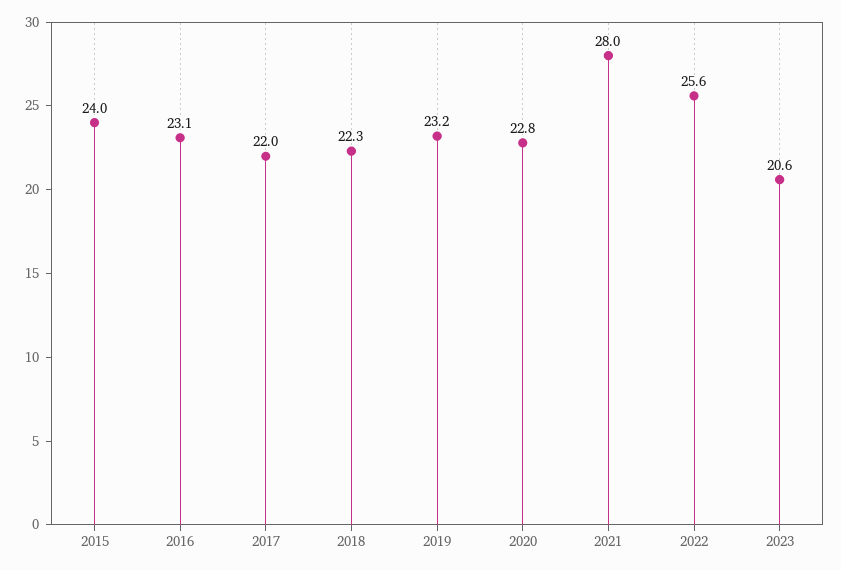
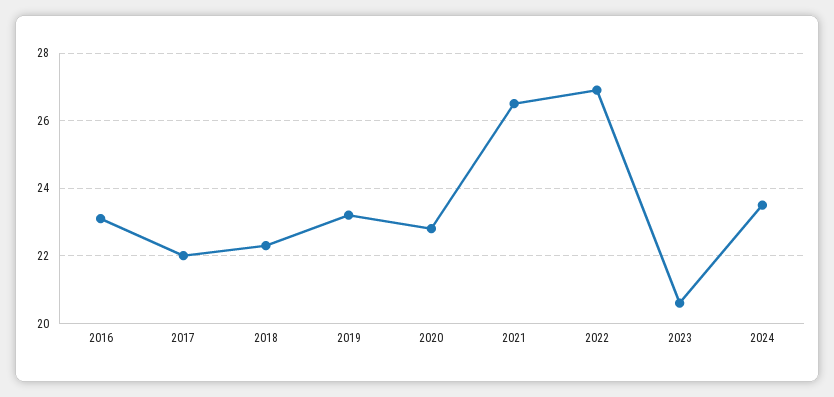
2015: 24 -> none
2021: 28 -> 26.5
2022: 25.6 -> 27
2024: none -> 23.5

